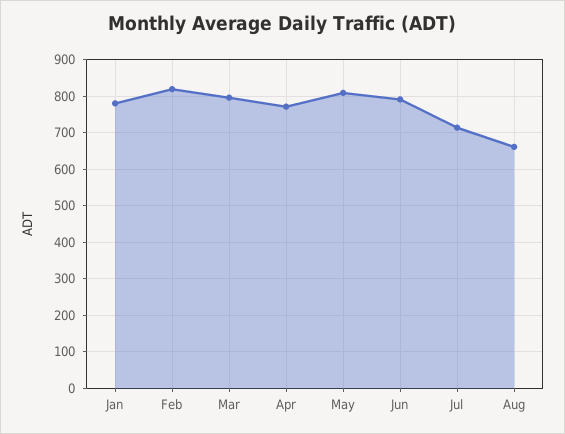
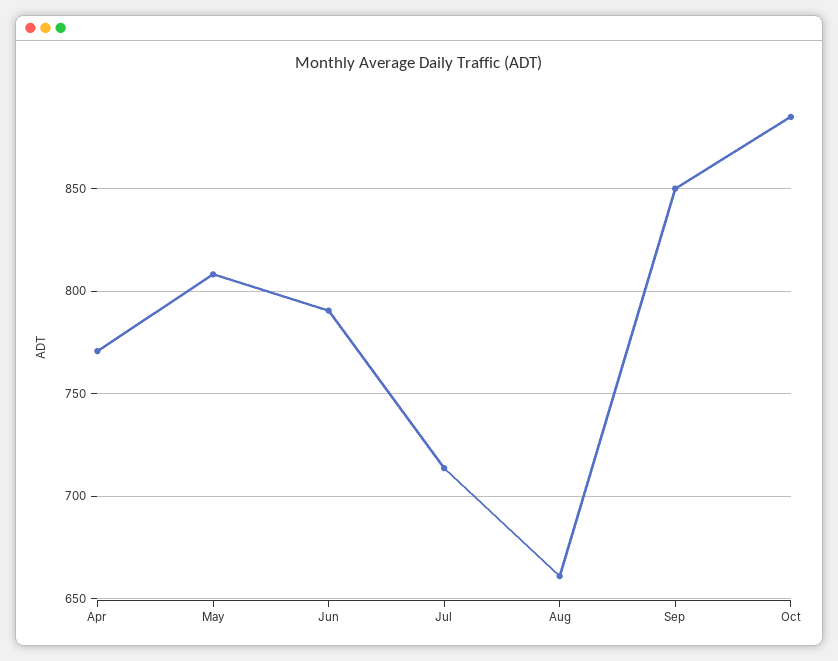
Jan: 780 -> none
Feb: 820 -> none
Mar: 800 -> none
Sep: none -> 850
Oct: none -> 885

